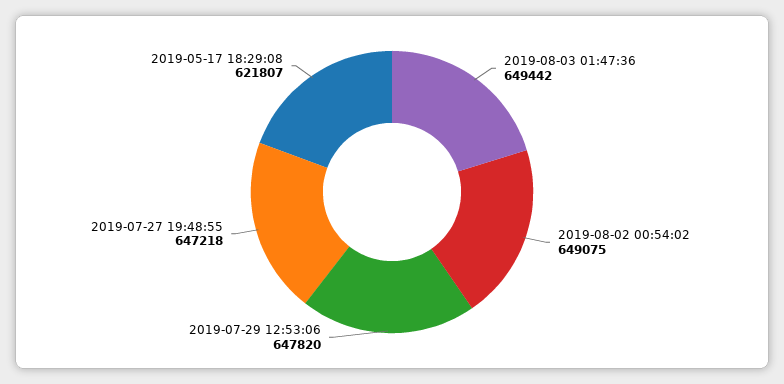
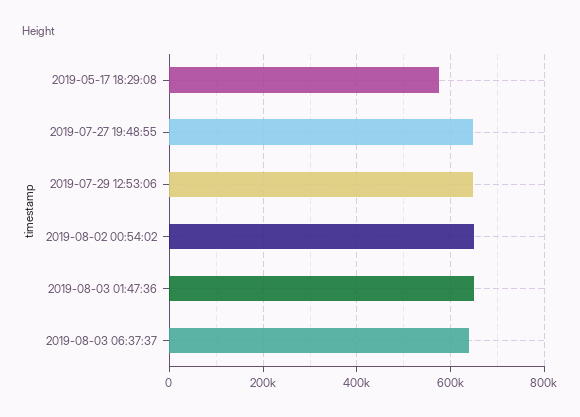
2019-05-17 18:29:08: 621807 -> 580000
2019-08-03 06:37:37: none -> 640000

